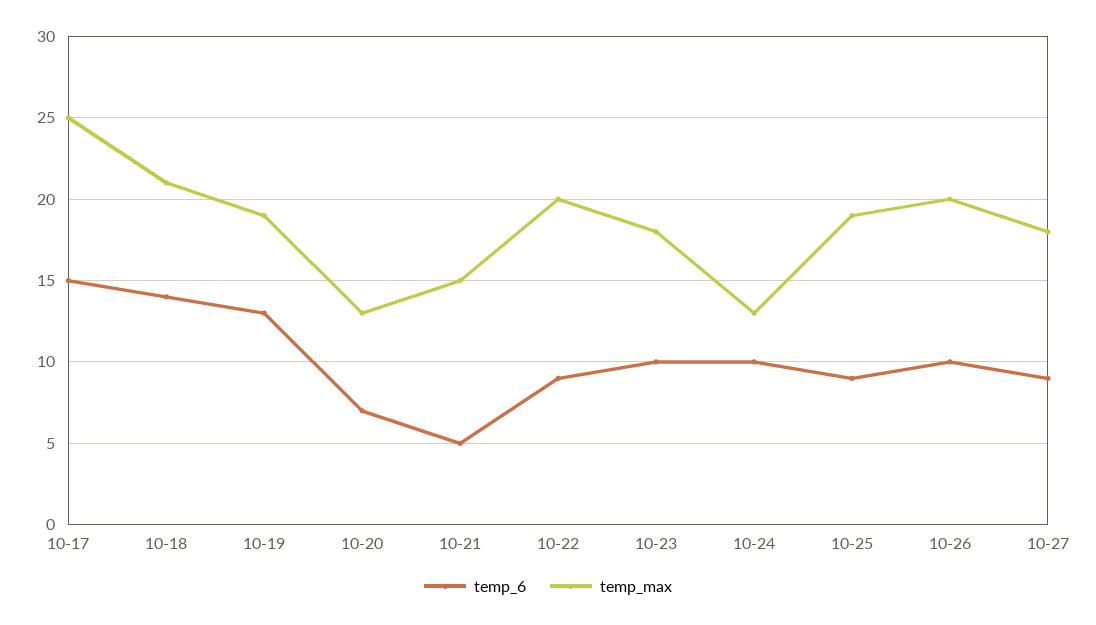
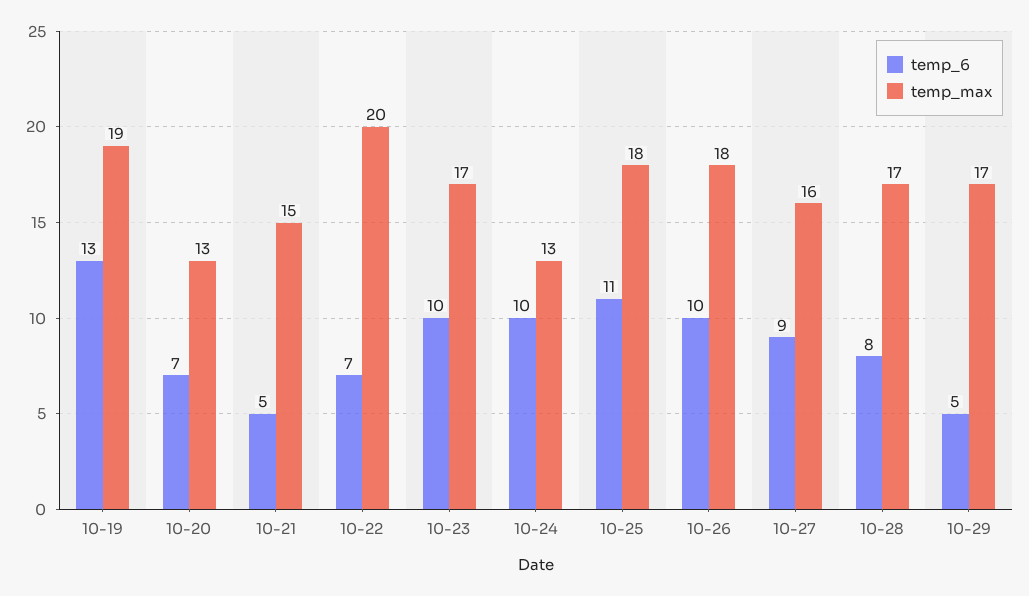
temp_6, 10-17: 15 -> none
temp_max, 10-17: 25 -> none
temp_6, 10-18: 14 -> none
temp_max, 10-18: 21 -> none
temp_6, 10-22: 9 -> 7
temp_max, 10-23: 18 -> 17
temp_6, 10-25: 9 -> 11
temp_max, 10-25: 19 -> 18
temp_max, 10-26: 20 -> 18
temp_max, 10-27: 18 -> 16
temp_6, 10-28: none -> 8
temp_max, 10-28: none -> 17
temp_6, 10-29: none -> 5
temp_max, 10-29: none -> 17

